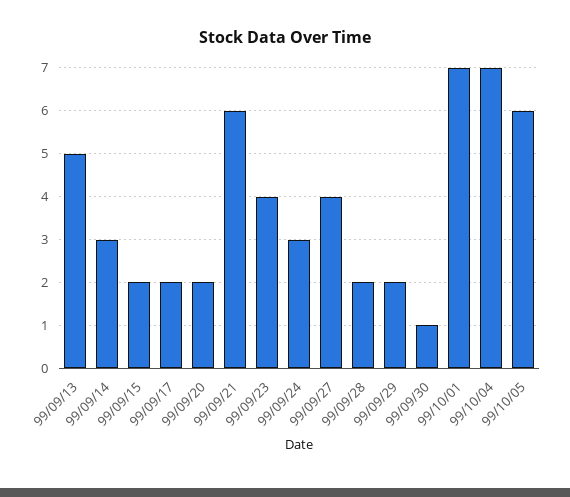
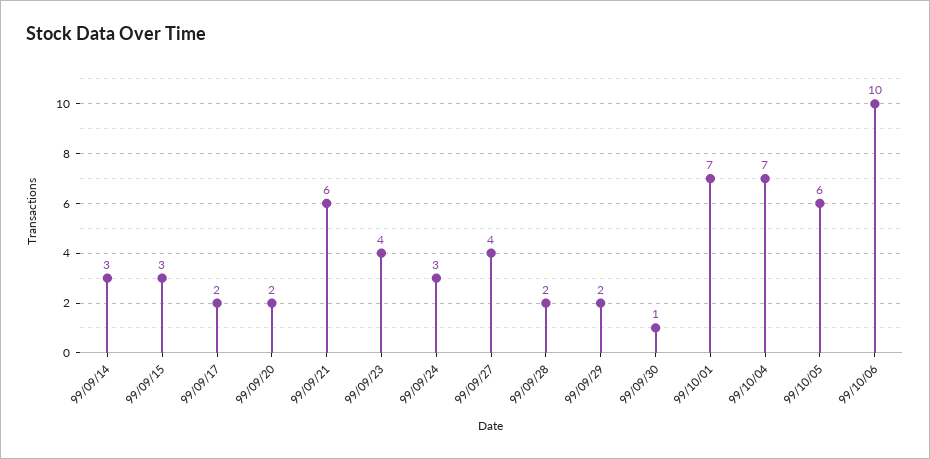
99/09/13: 5 -> none
99/09/15: 2 -> 3
99/10/06: none -> 10

